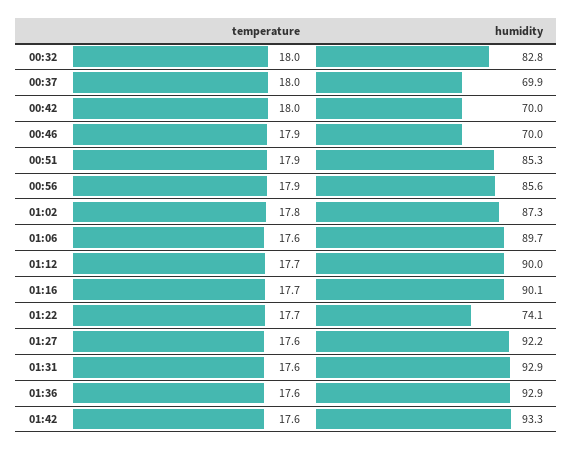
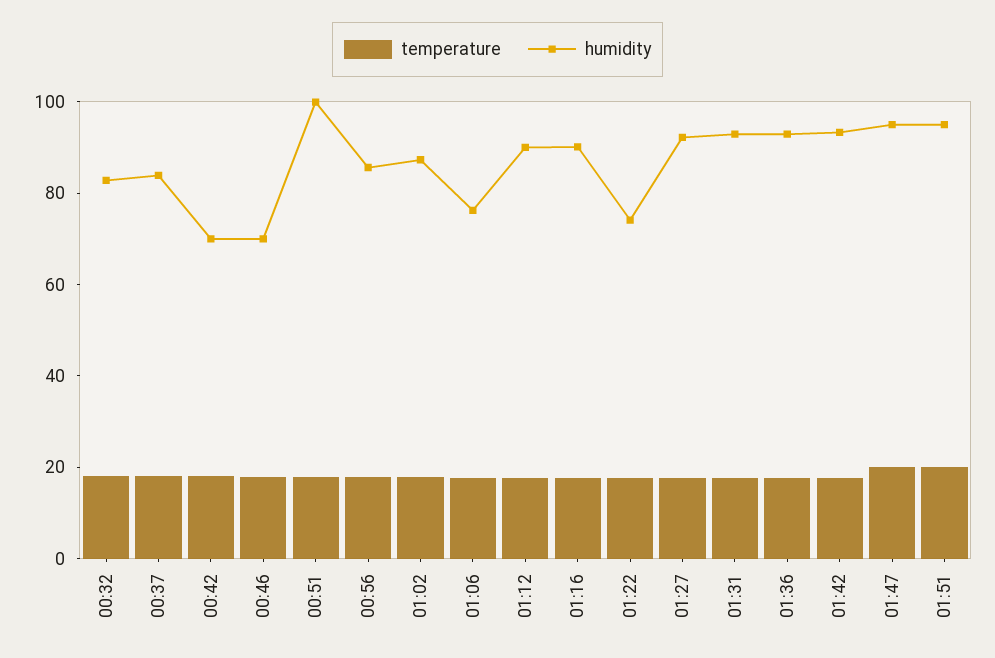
humidity, 00:37: 69.9 -> 85
humidity, 00:51: 85.3 -> 100
humidity, 01:06: 89.7 -> 75
temperature, 01:47: none -> 20
humidity, 01:47: none -> 95
temperature, 01:51: none -> 20
humidity, 01:51: none -> 95

